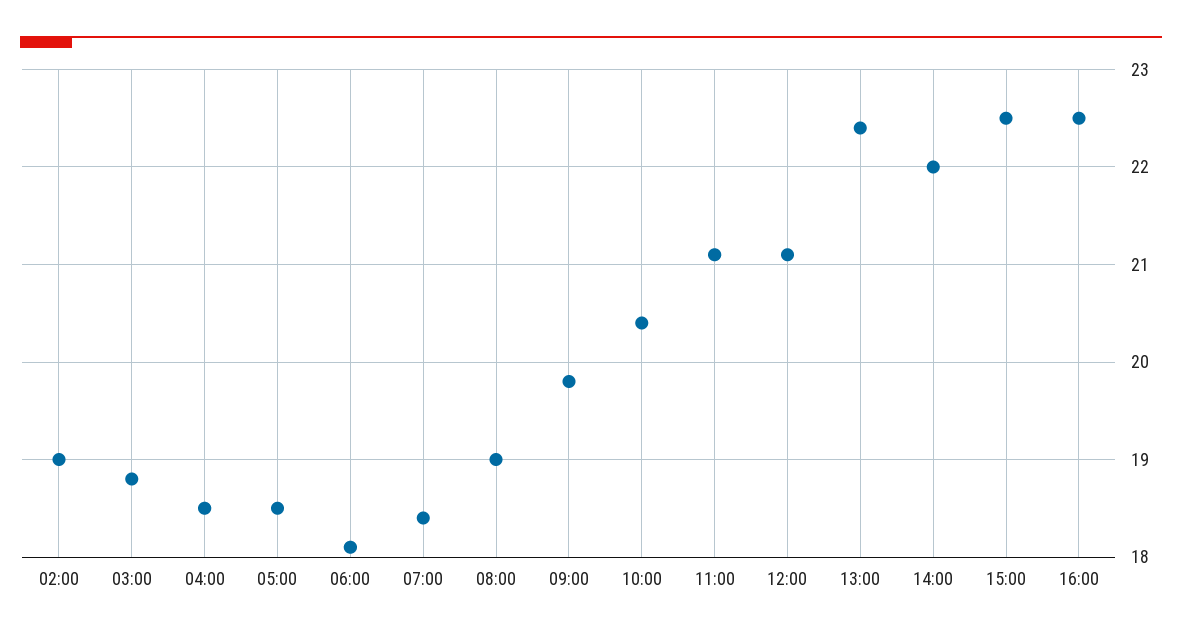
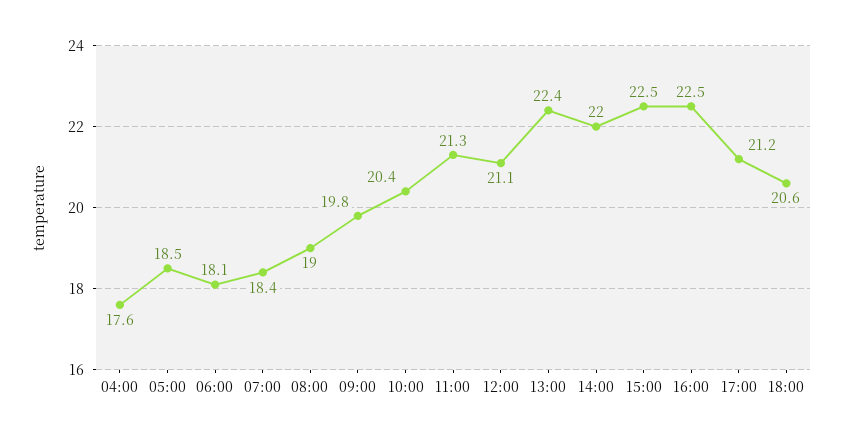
02:00: 19 -> none
03:00: 18.8 -> none
04:00: 18.5 -> 17.6
11:00: 21.1 -> 21.3
17:00: none -> 21.2
18:00: none -> 20.6

